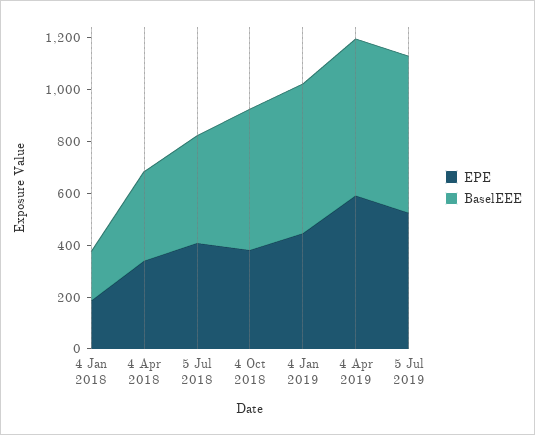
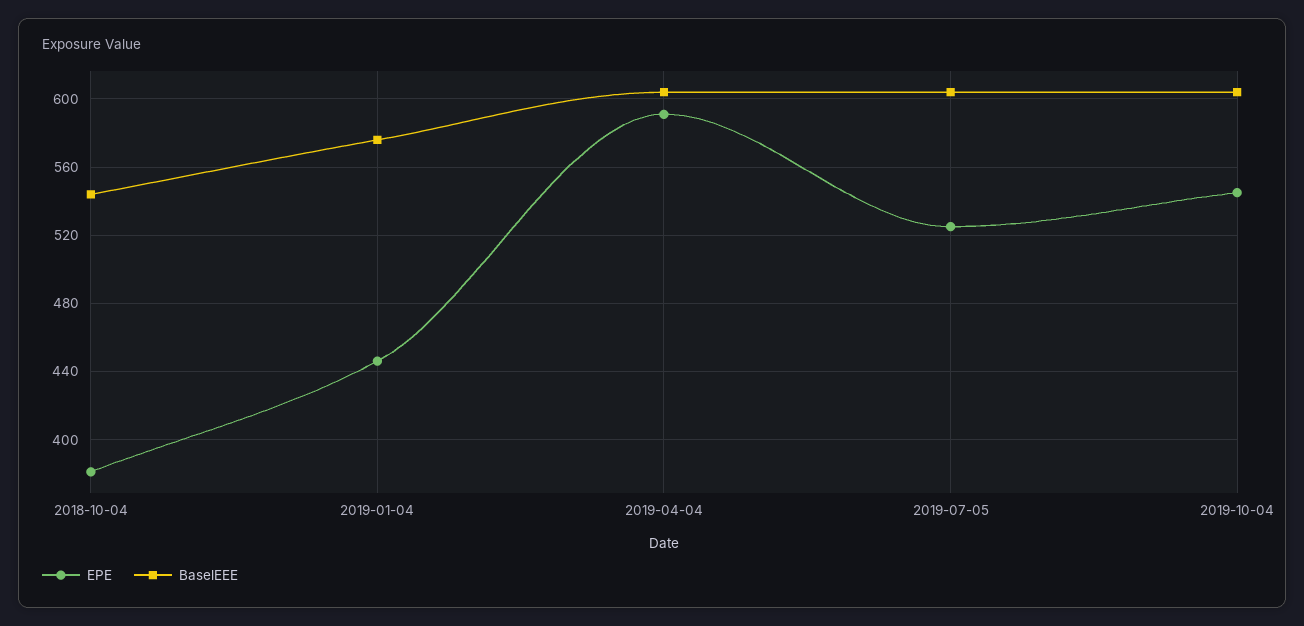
EPE, 4 Jan 2018: 200 -> none
BaselEEE, 4 Jan 2018: 200 -> none
EPE, 4 Apr 2018: 350 -> none
BaselEEE, 4 Apr 2018: 350 -> none
EPE, 5 Jul 2018: 400 -> none
BaselEEE, 5 Jul 2018: 400 -> none
EPE, 2019-10-04: none -> 545
BaselEEE, 2019-10-04: none -> 605

